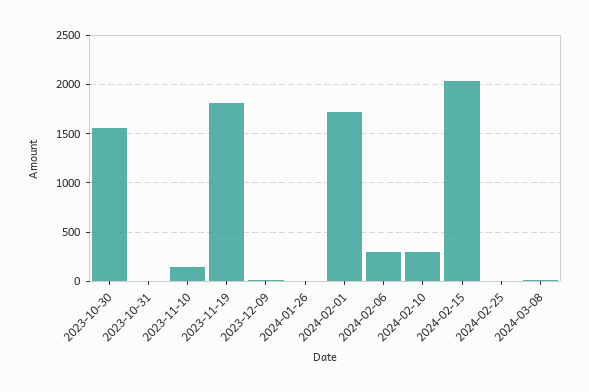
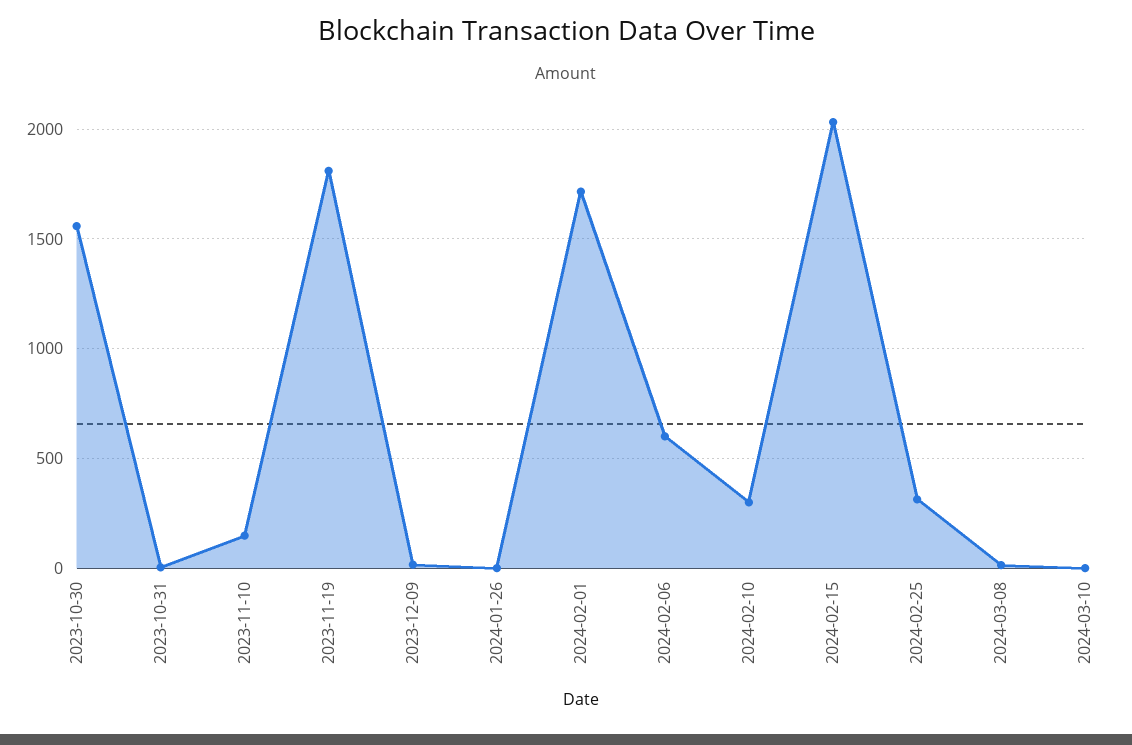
2024-02-06: 300 -> 600
2024-02-25: 0 -> 300
2024-03-10: none -> 0

